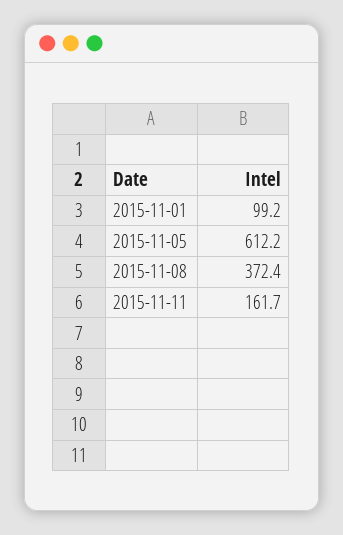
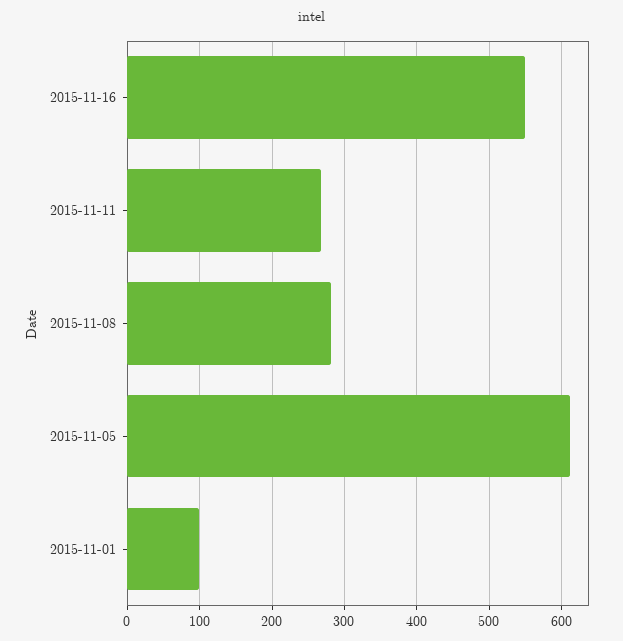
2015-11-08: 372.4 -> 280
2015-11-11: 161.7 -> 270
2015-11-16: none -> 550

